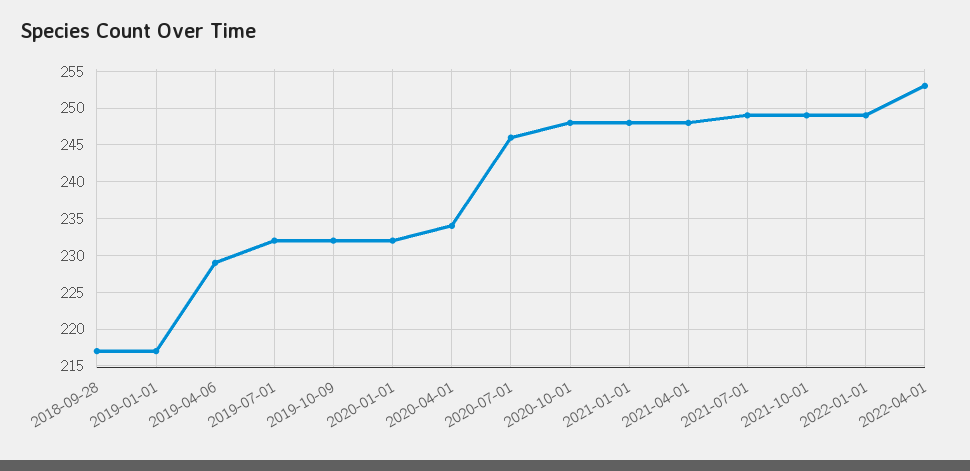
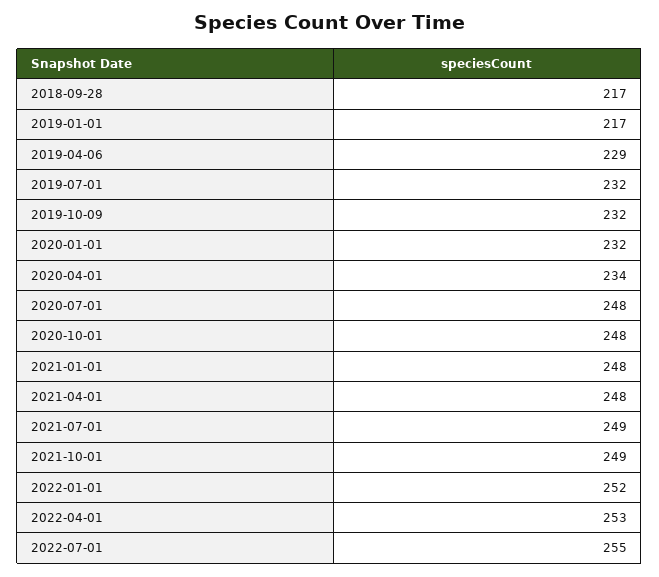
2020-07-01: 246 -> 248
2022-01-01: 249 -> 252
2022-07-01: none -> 255

